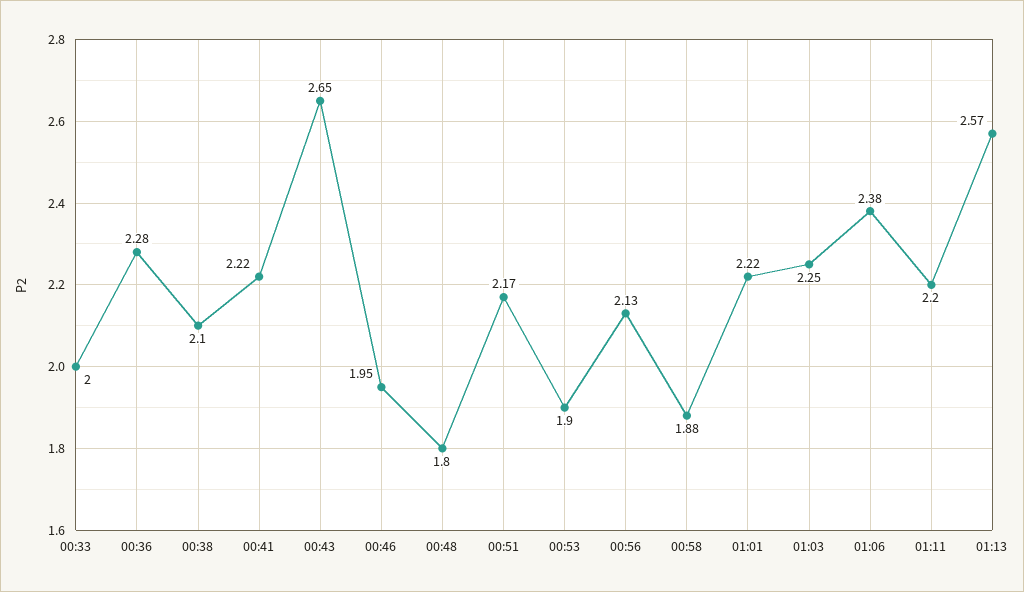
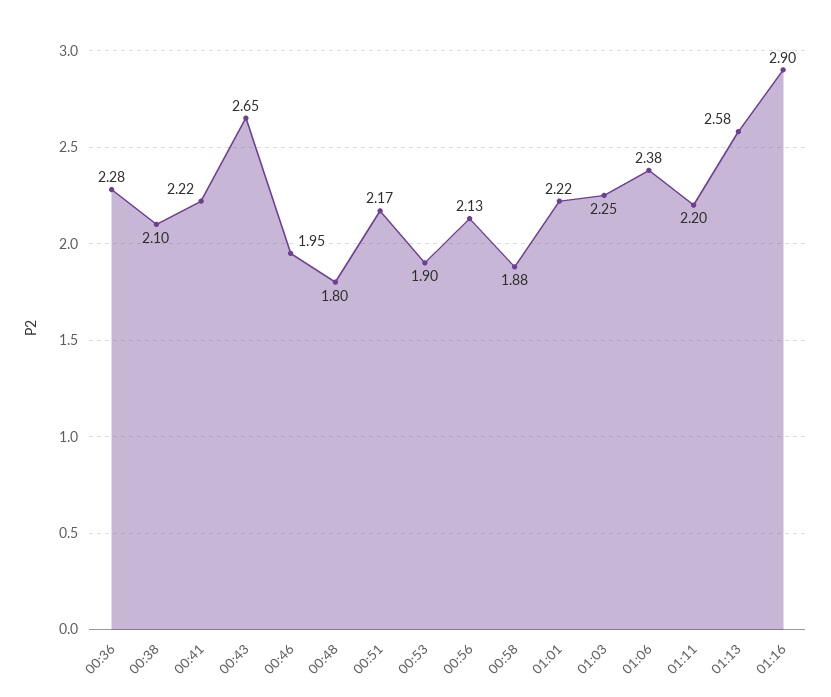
00:33: 2 -> none
01:13: 2.57 -> 2.58
01:16: none -> 2.9

